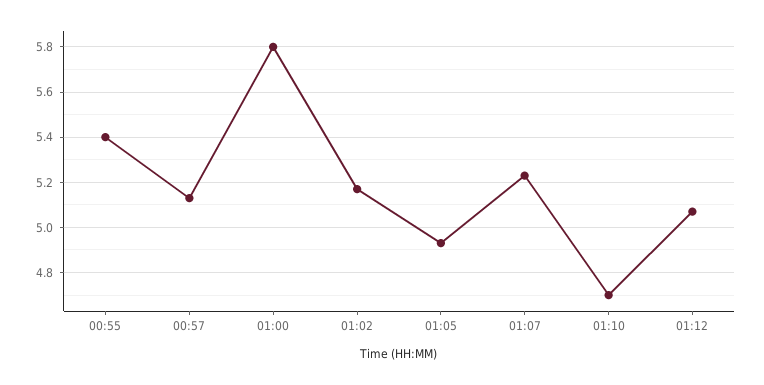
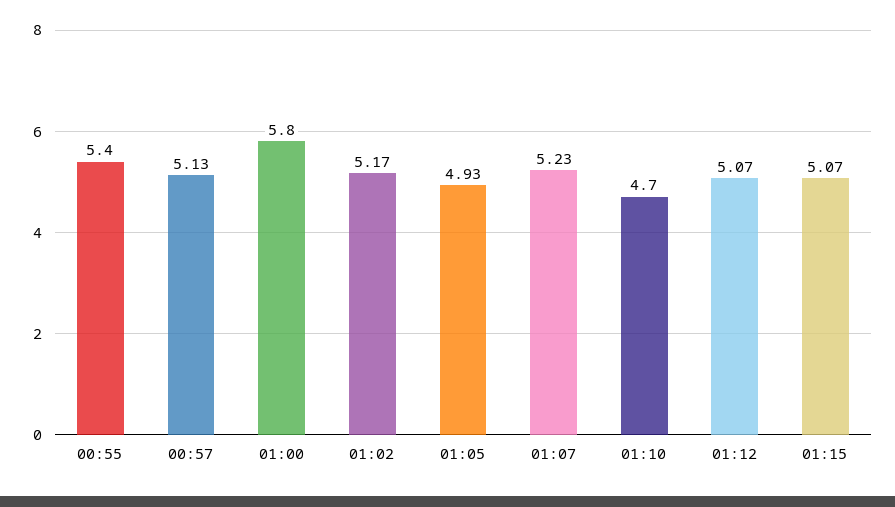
01:15: none -> 5.07

